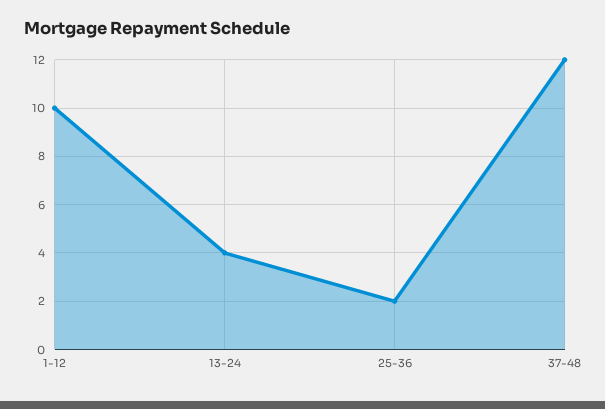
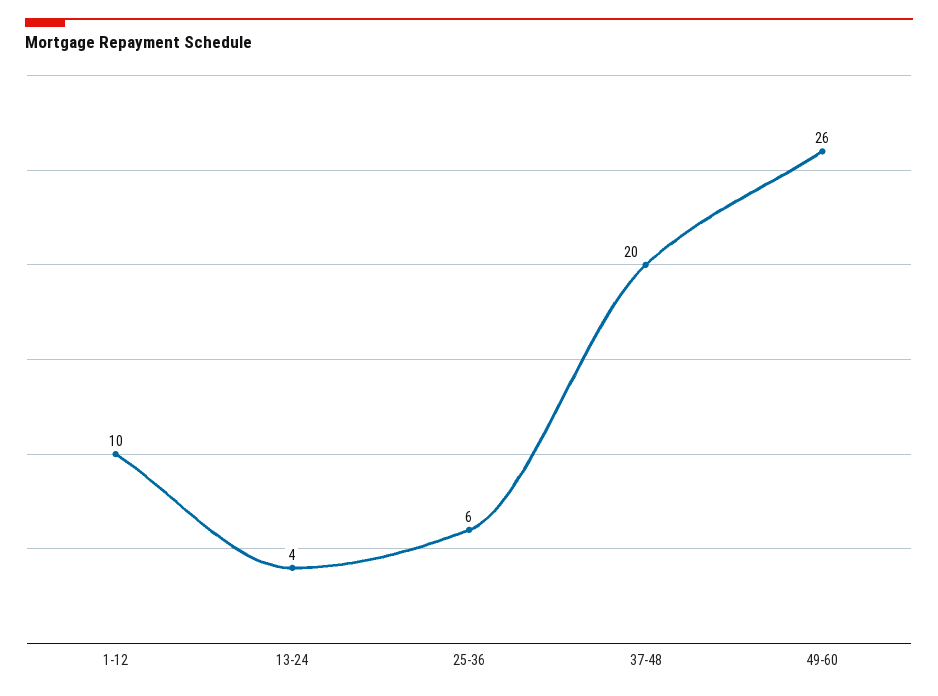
25-36: 2 -> 6
37-48: 12 -> 20
49-60: none -> 26

